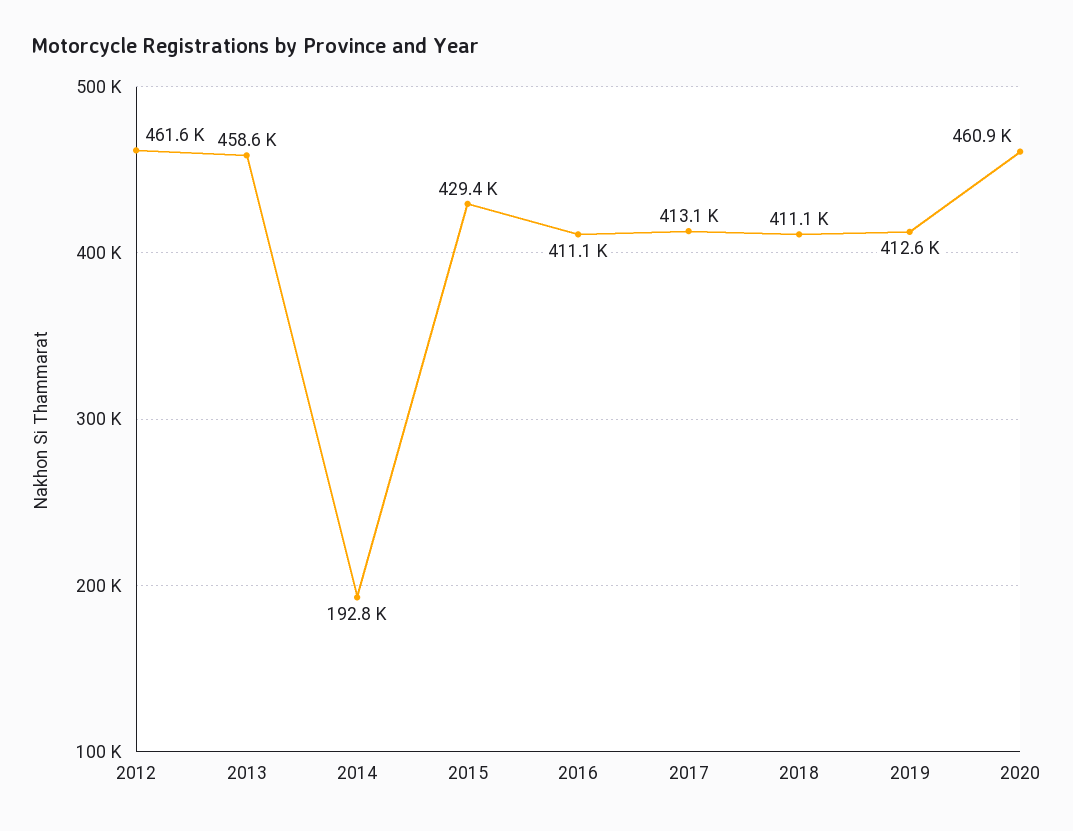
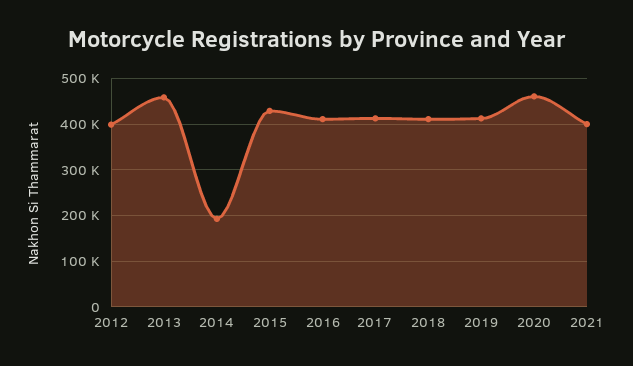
2012: 461600 -> 400000
2021: none -> 400000

